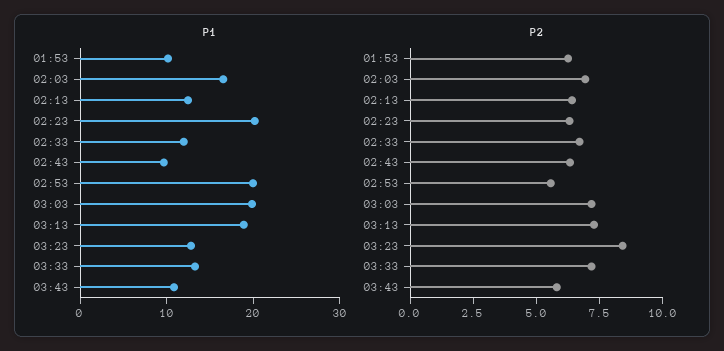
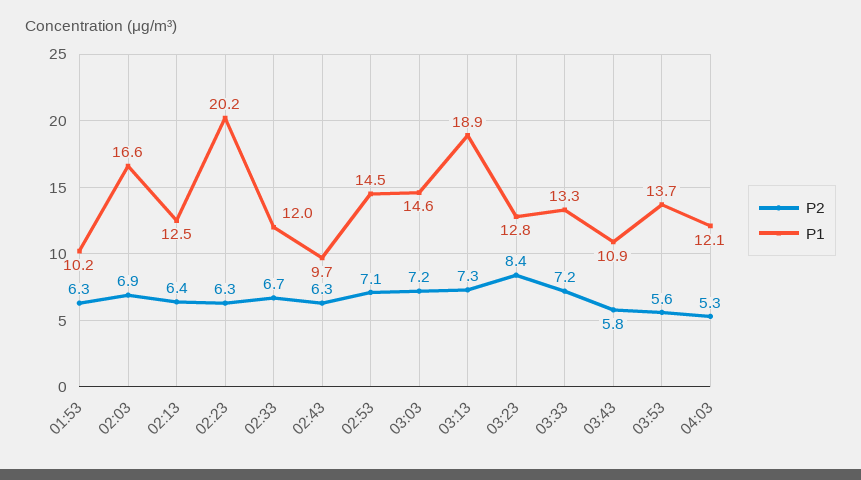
P1, 02:53: 20 -> 14.5
P1, 03:03: 20 -> 14.6
P2, 02:53: 5.5 -> 7.1
P2, 03:53: none -> 5.6
P1, 03:53: none -> 13.7
P2, 04:03: none -> 5.3
P1, 04:03: none -> 12.1

